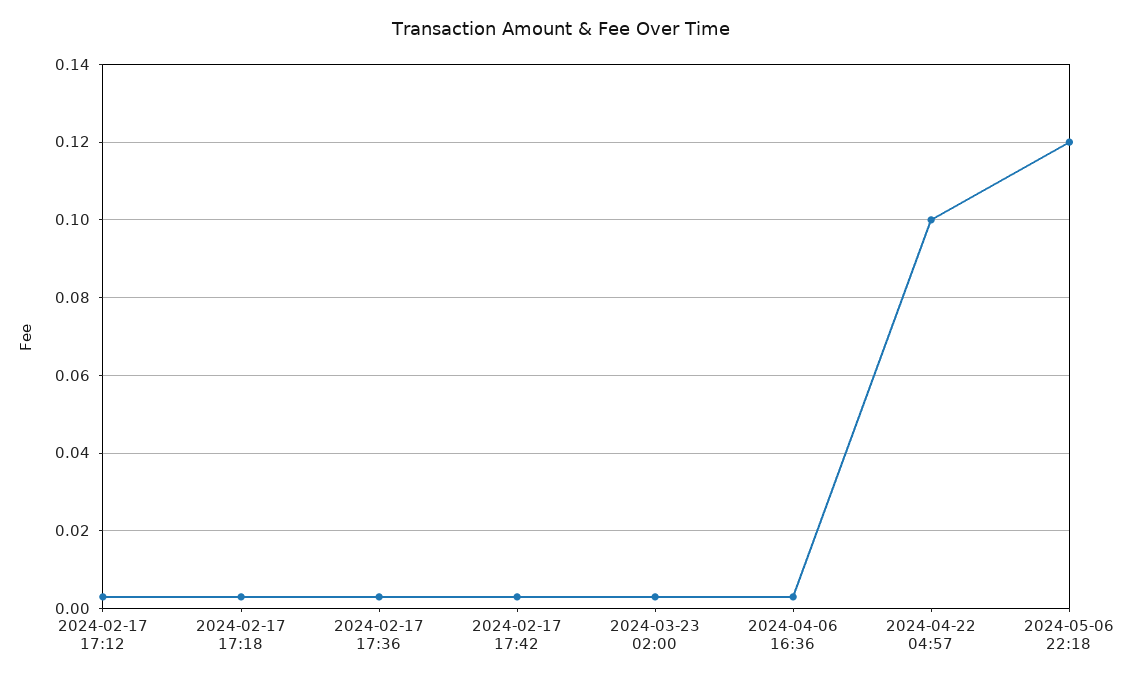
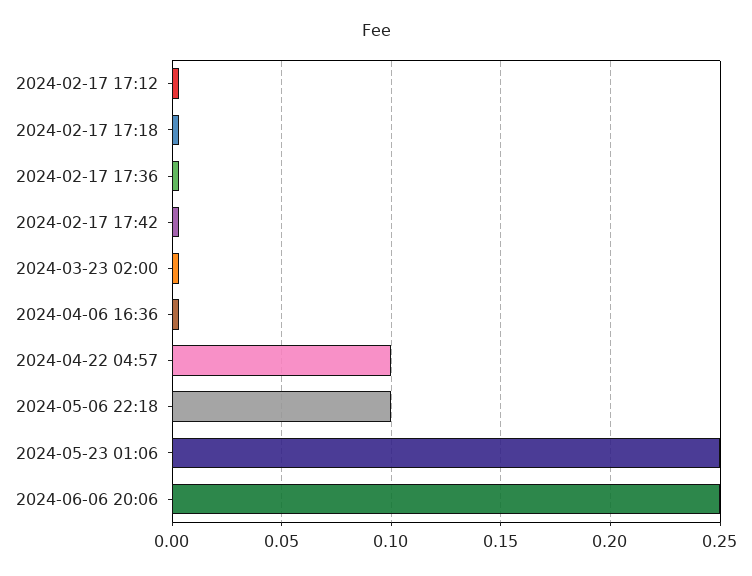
2024-05-06 22:18: 0.12 -> 0.1
2024-05-23 01:06: none -> 0.25
2024-06-06 20:06: none -> 0.25

